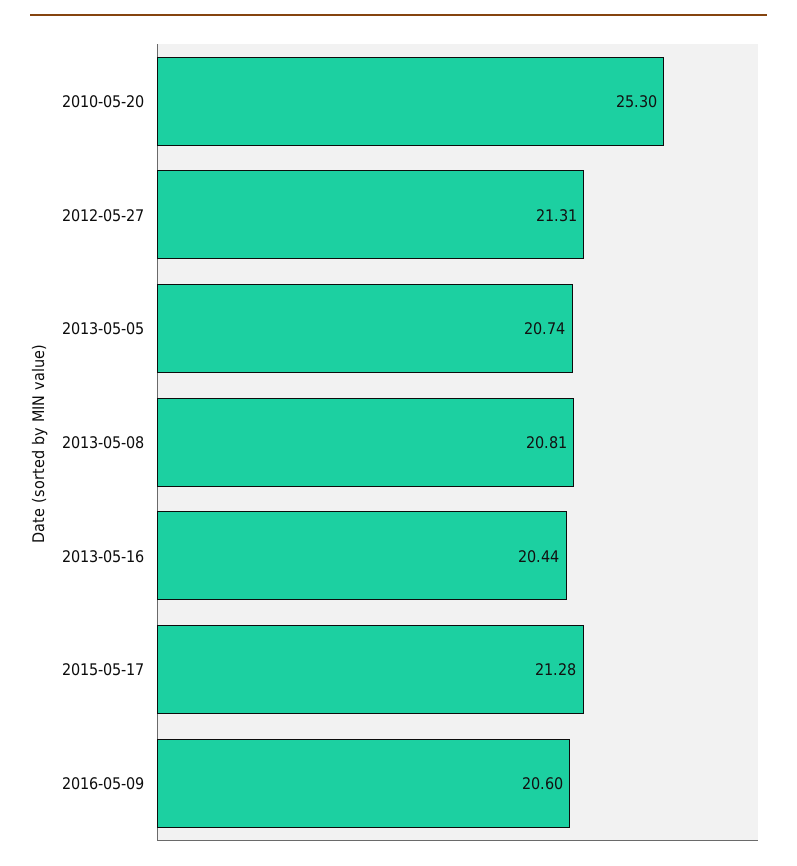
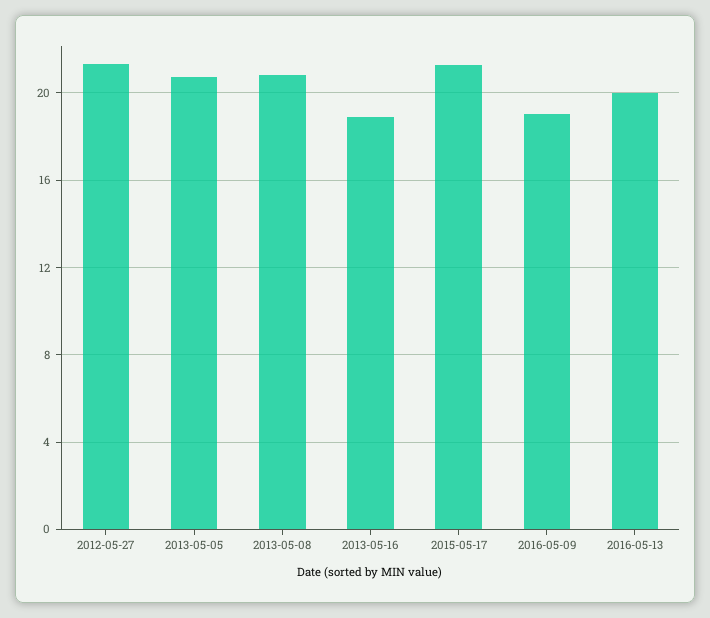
2010-05-20: 25.3 -> none
2013-05-16: 20.44 -> 19
2016-05-09: 20.6 -> 19
2016-05-13: none -> 20

